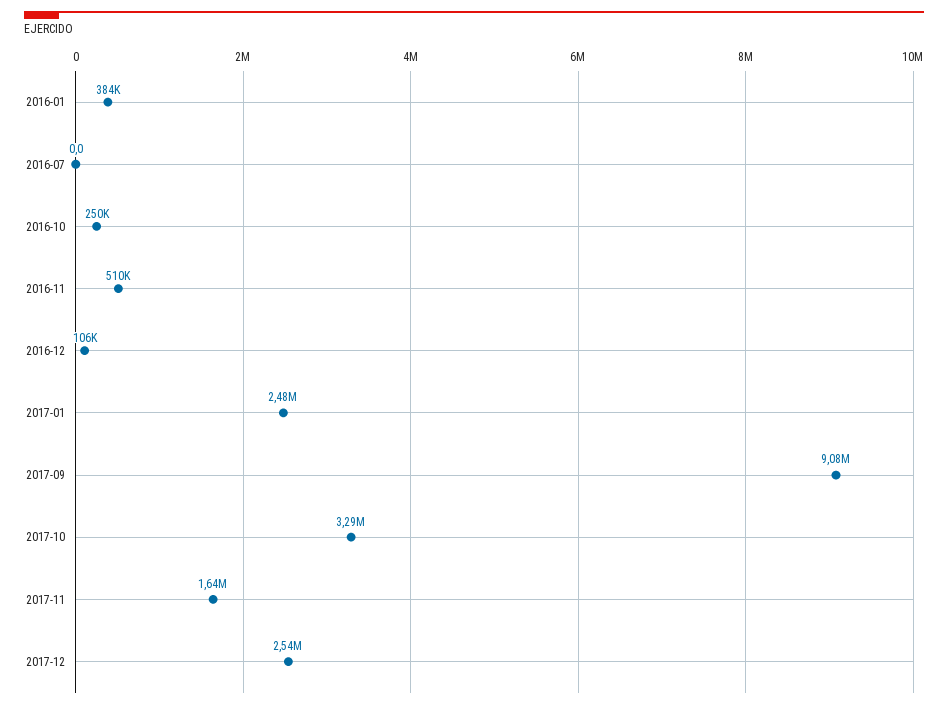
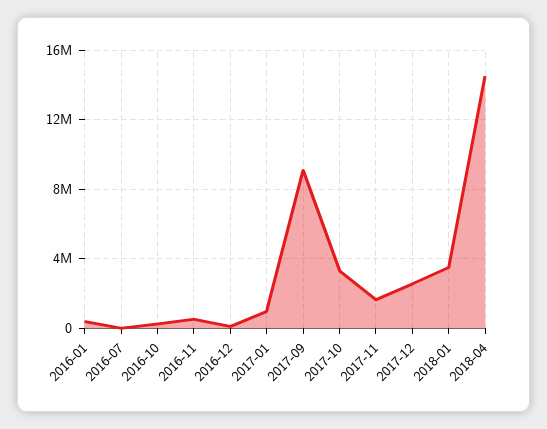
2017-01: 2480000 -> 1000000
2018-01: none -> 3500000
2018-04: none -> 14500000

